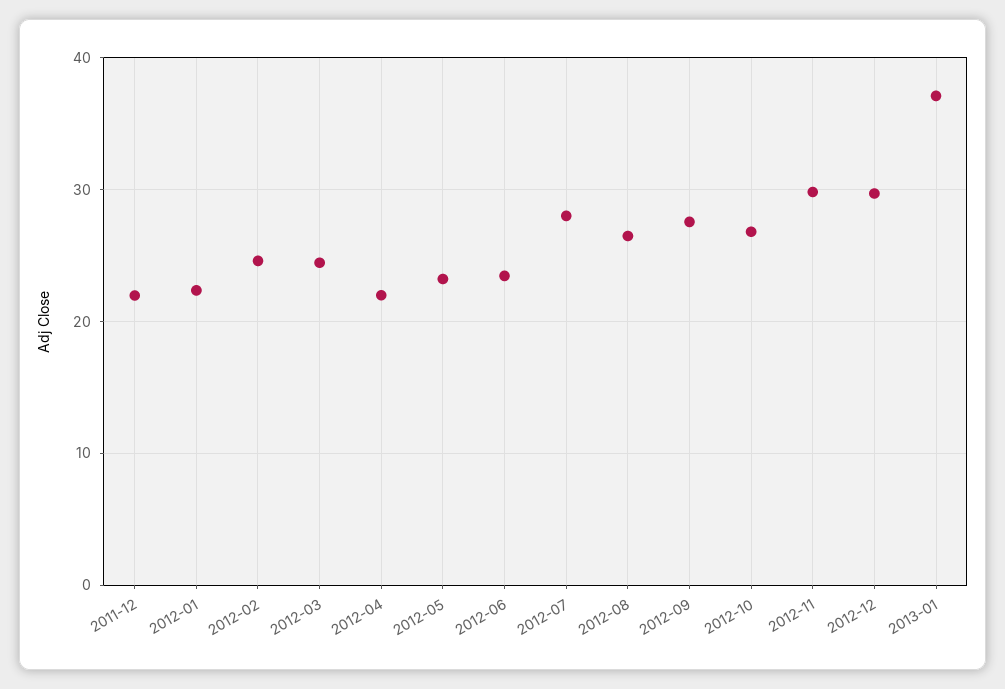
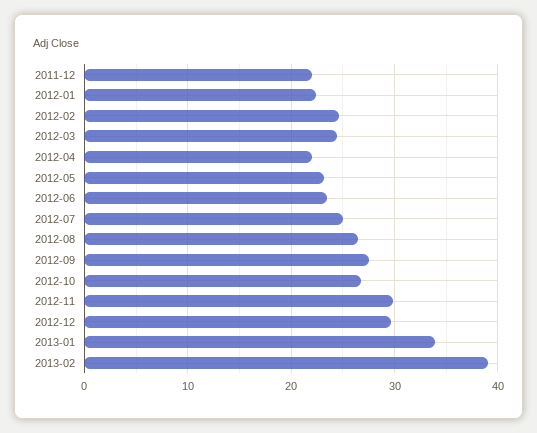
2012-07: 28 -> 25
2013-01: 37 -> 34
2013-02: none -> 39

